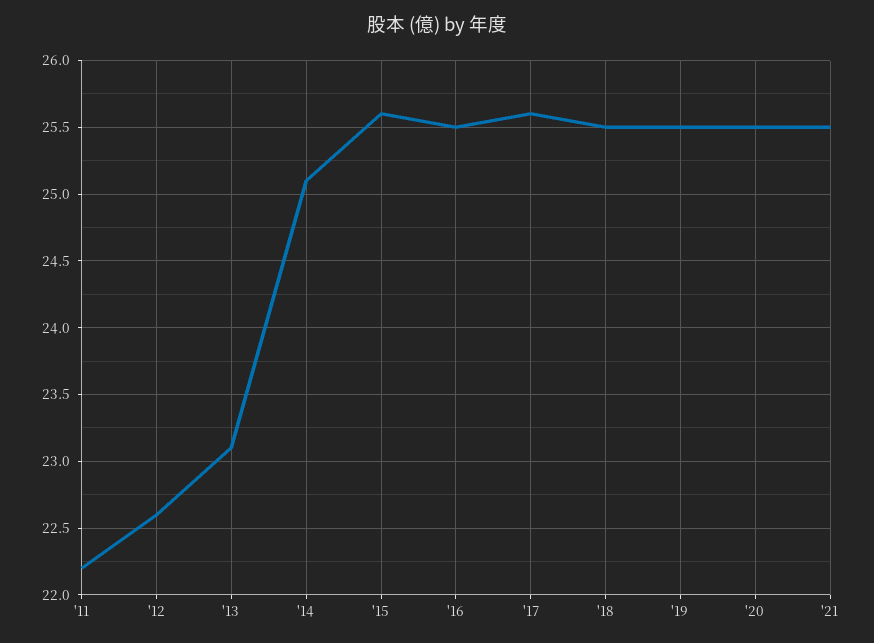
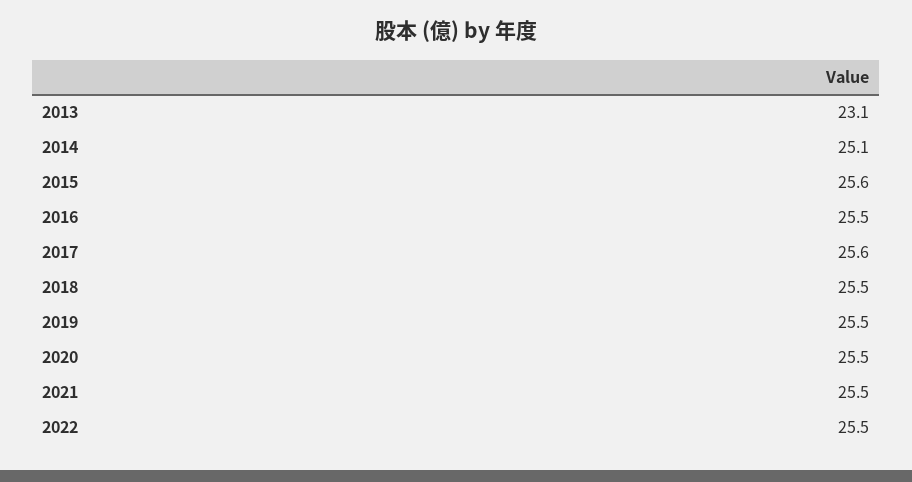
'11: 22.2 -> none
'12: 22.6 -> none
2022: none -> 25.5

